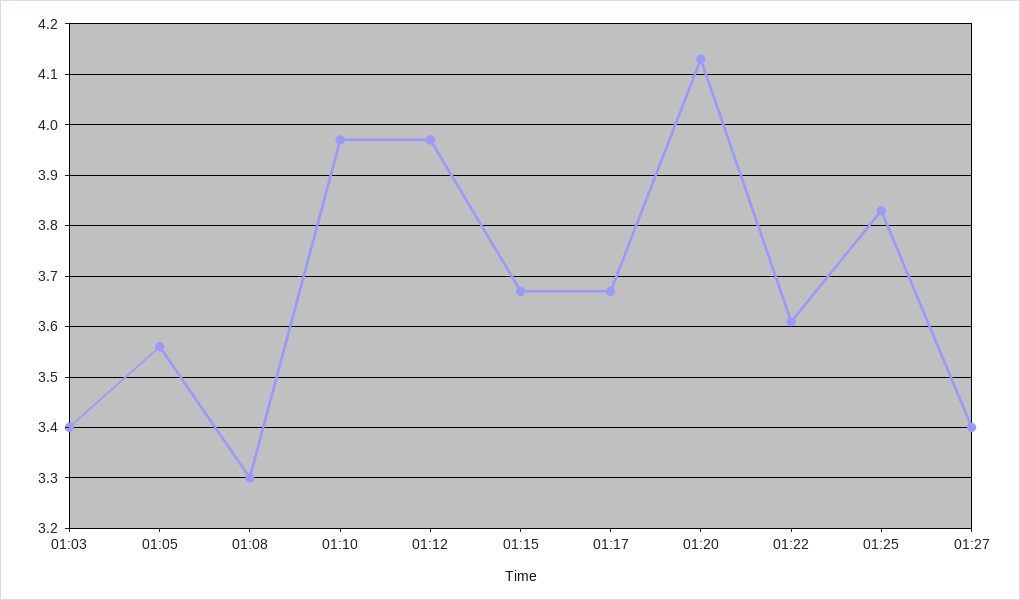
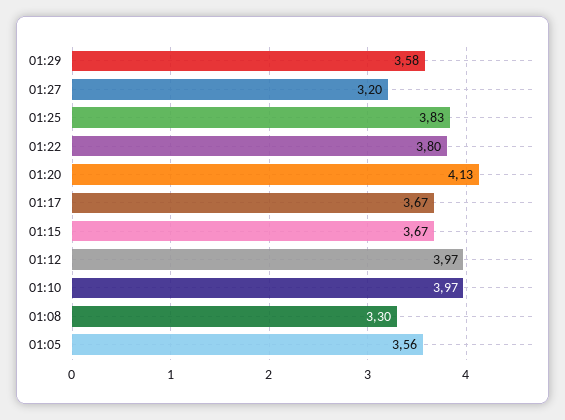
01:03: 3.4 -> none
01:22: 3.6 -> 3.8
01:27: 3.4 -> 3.2
01:29: none -> 3.58

